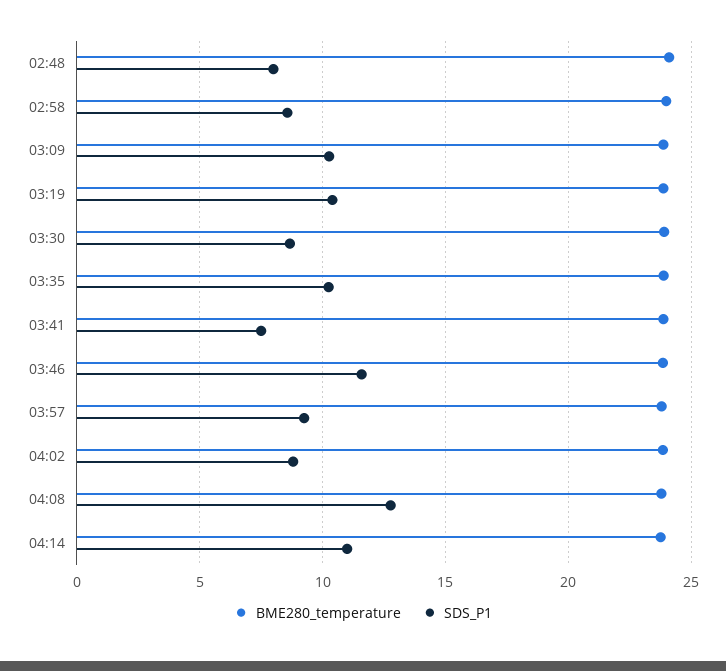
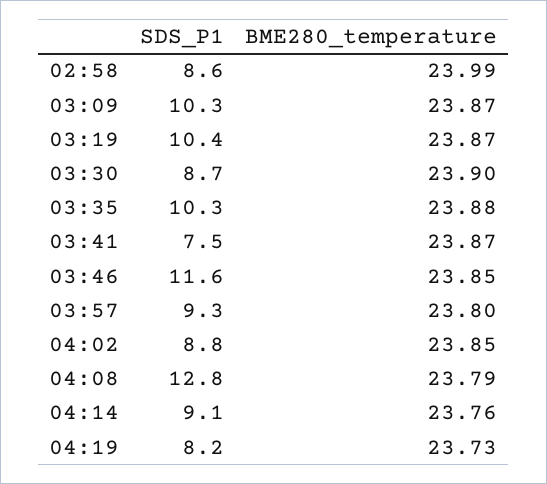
BME280_temperature, 02:48: 24 -> none
SDS_P1, 02:48: 8 -> none
SDS_P1, 04:14: 11 -> 9.1
SDS_P1, 04:19: none -> 8.2
BME280_temperature, 04:19: none -> 23.73

